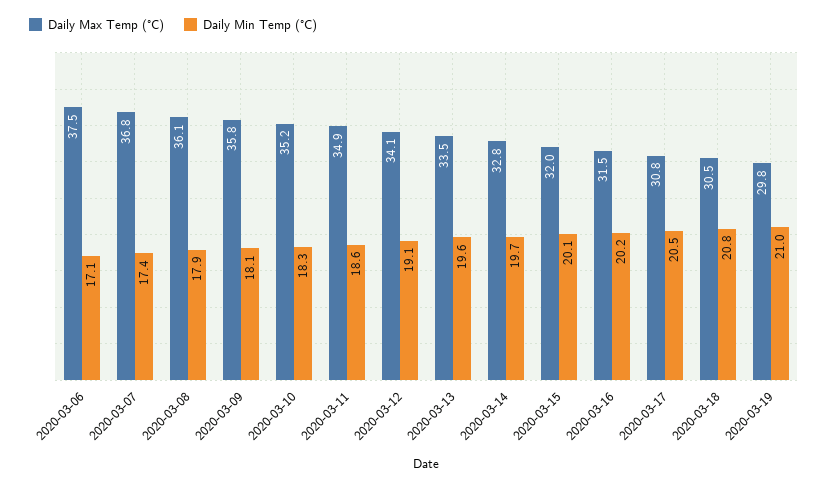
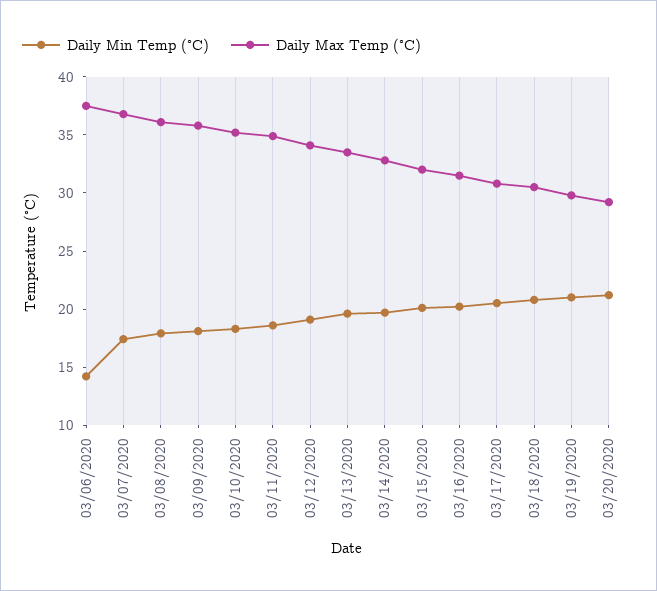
Daily Min Temp (°C), 2020-03-06: 17.1 -> 14
Daily Min Temp (°C), 03/20/2020: none -> 21
Daily Max Temp (°C), 03/20/2020: none -> 29

